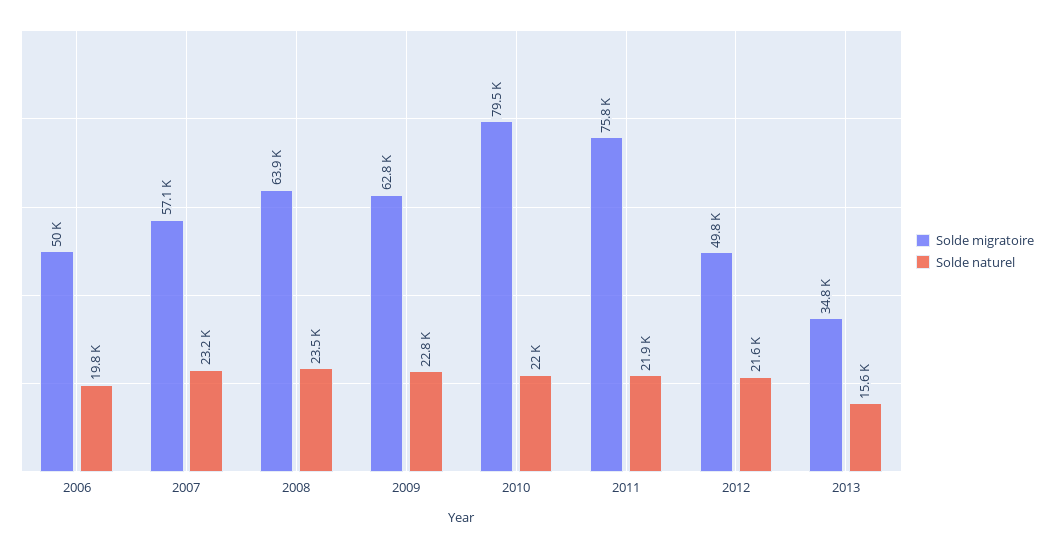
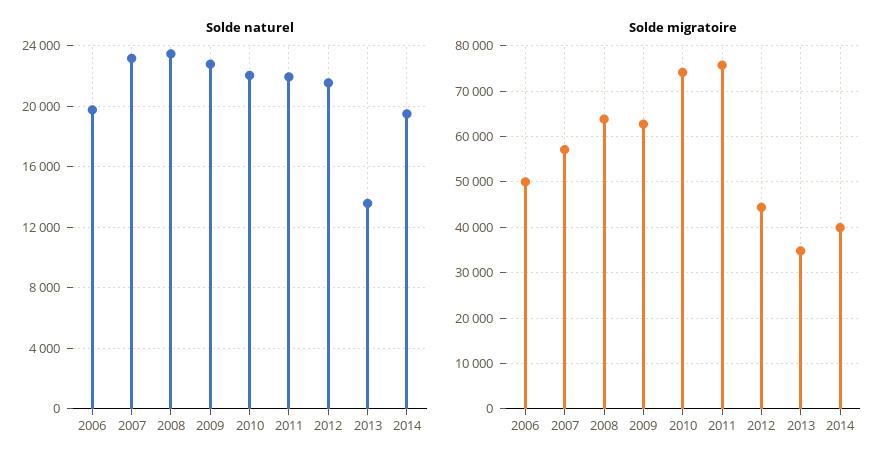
Solde migratoire, 2010: 79500 -> 74000
Solde migratoire, 2012: 49800 -> 44000
Solde naturel, 2013: 15600 -> 13500
Solde naturel, 2014: none -> 19500
Solde migratoire, 2014: none -> 40000

